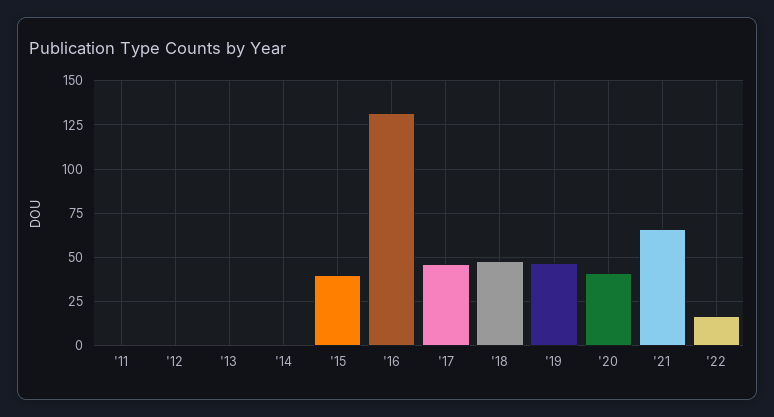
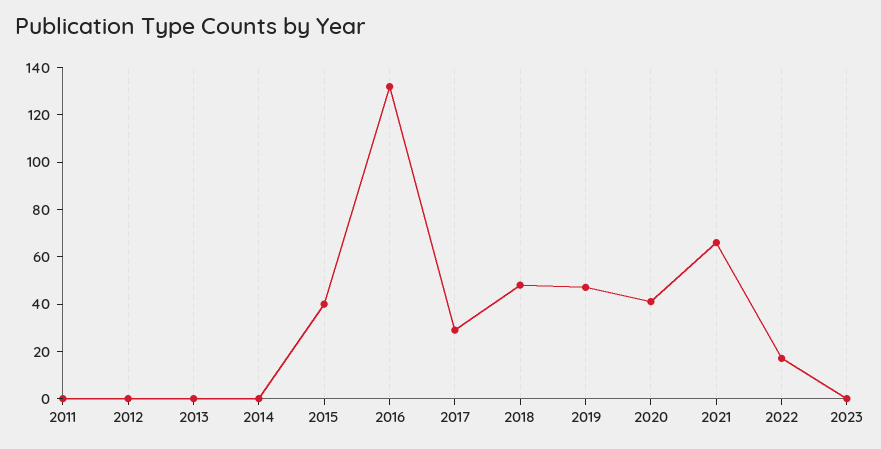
'17: 45 -> 30
2023: none -> 0

